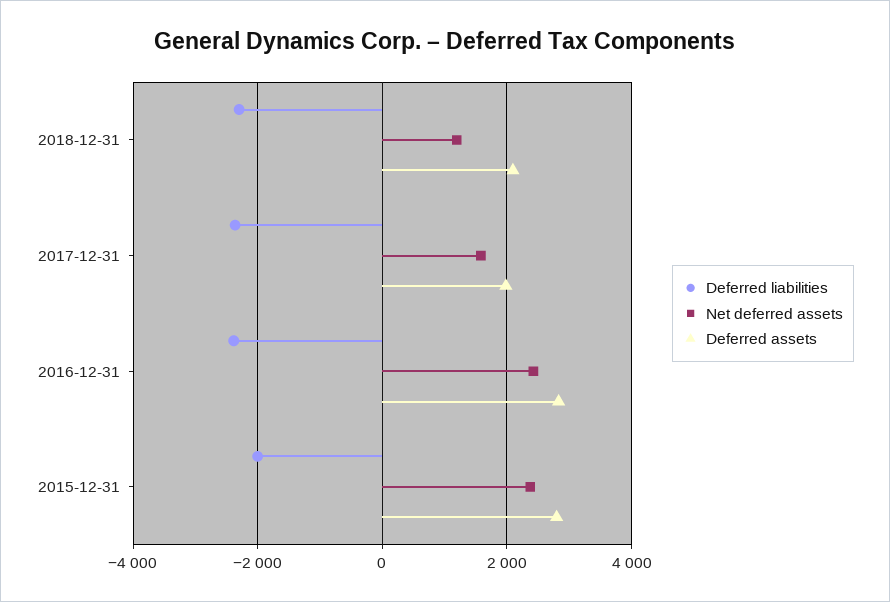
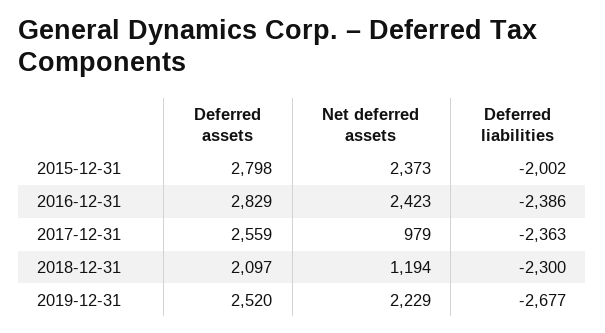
Net deferred assets, 2017-12-31: 1600 -> 979
Deferred assets, 2017-12-31: 2000 -> 2559
Deferred assets, 2019-12-31: none -> 2520
Net deferred assets, 2019-12-31: none -> 2229
Deferred liabilities, 2019-12-31: none -> -2677

